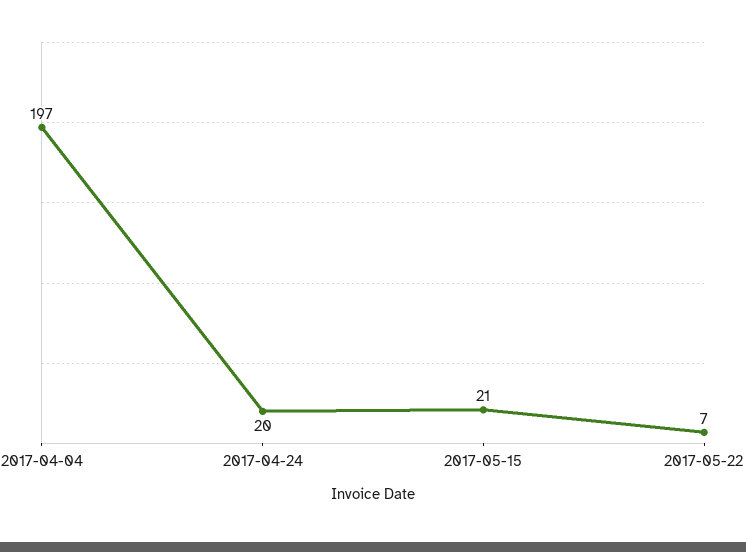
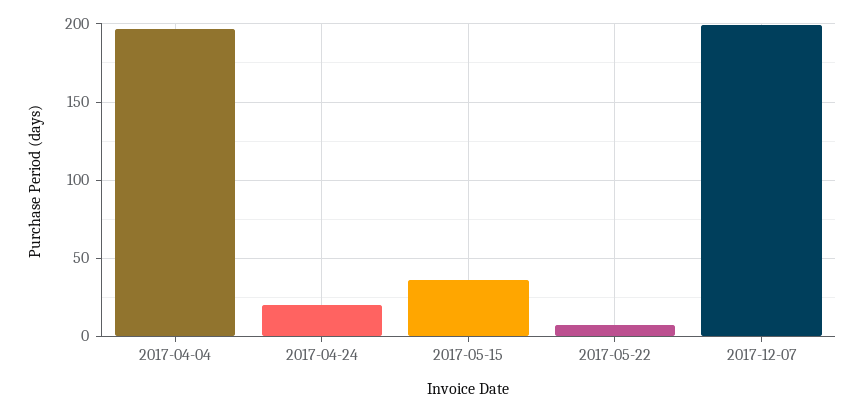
2017-05-15: 21 -> 35
2017-12-07: none -> 200

